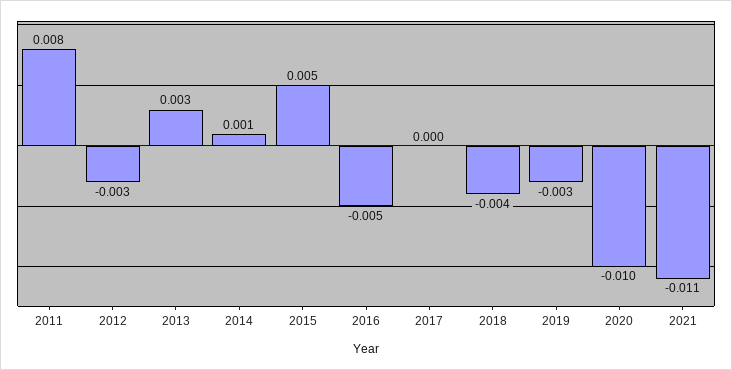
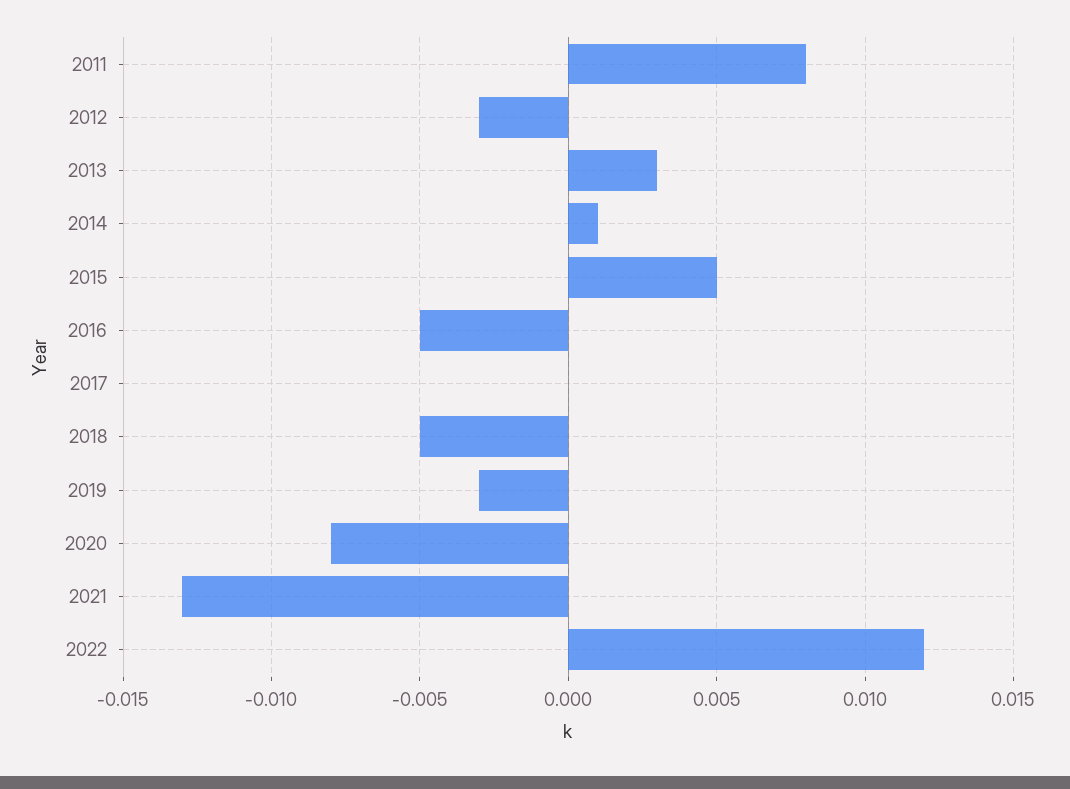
2018: -0.004 -> -0.005
2020: -0.01 -> -0.008
2021: -0.011 -> -0.013
2022: none -> 0.012

